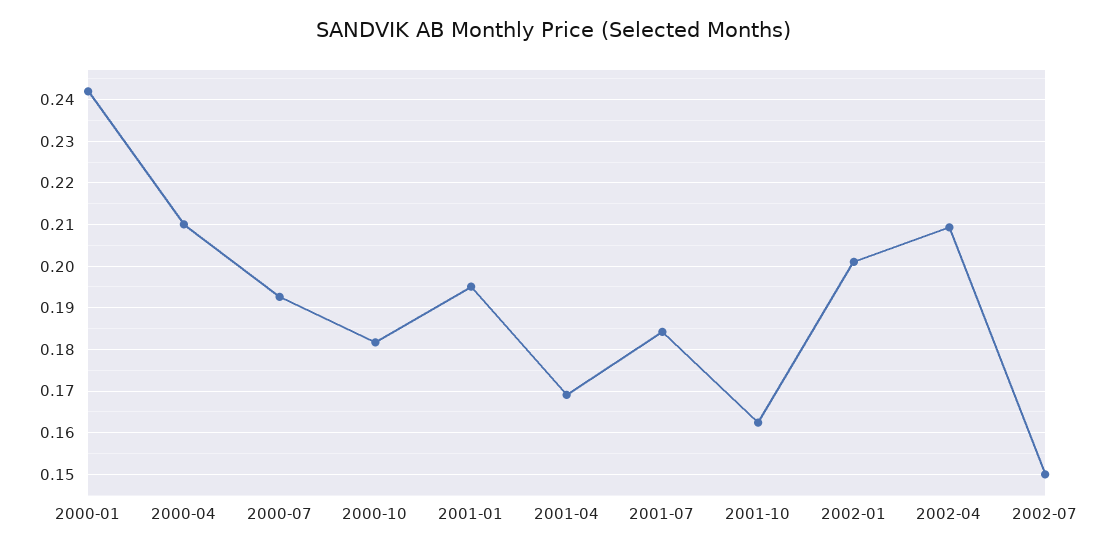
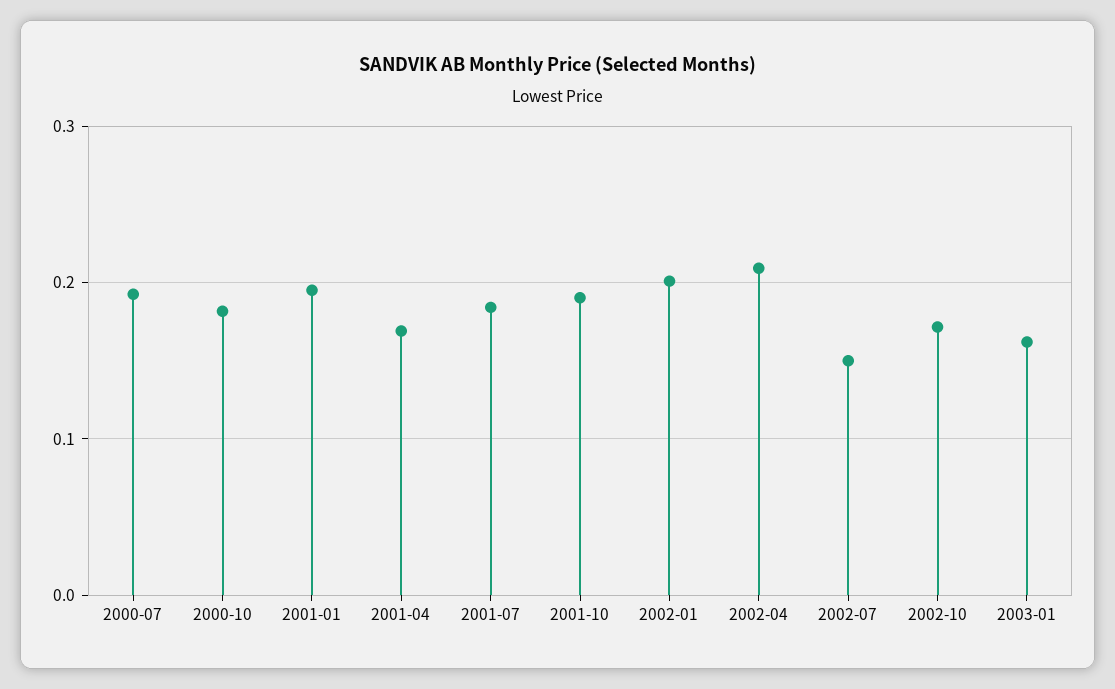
2000-01: 0.242 -> none
2000-04: 0.21 -> none
2001-10: 0.162 -> 0.19
2002-10: none -> 0.17
2003-01: none -> 0.16

